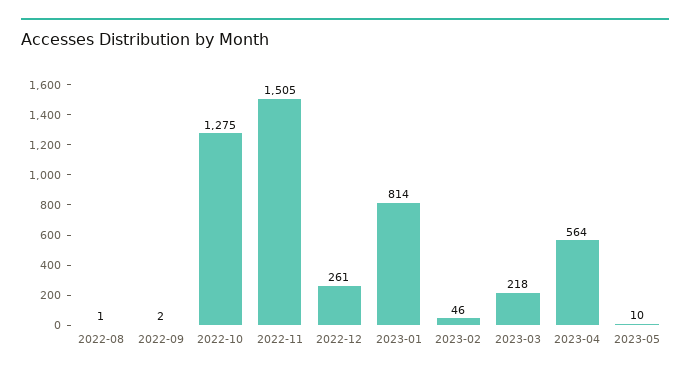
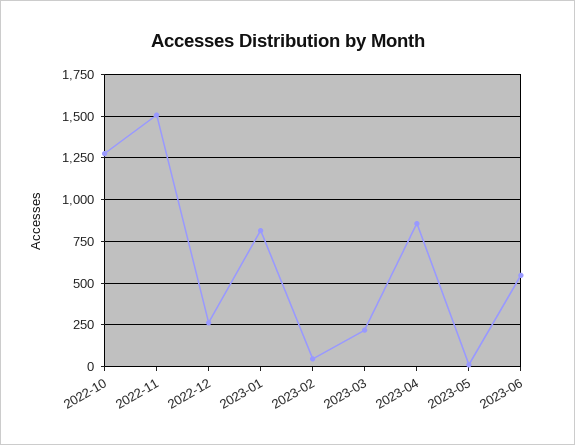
2022-08: 1 -> none
2022-09: 2 -> none
2023-04: 564 -> 850
2023-06: none -> 550

